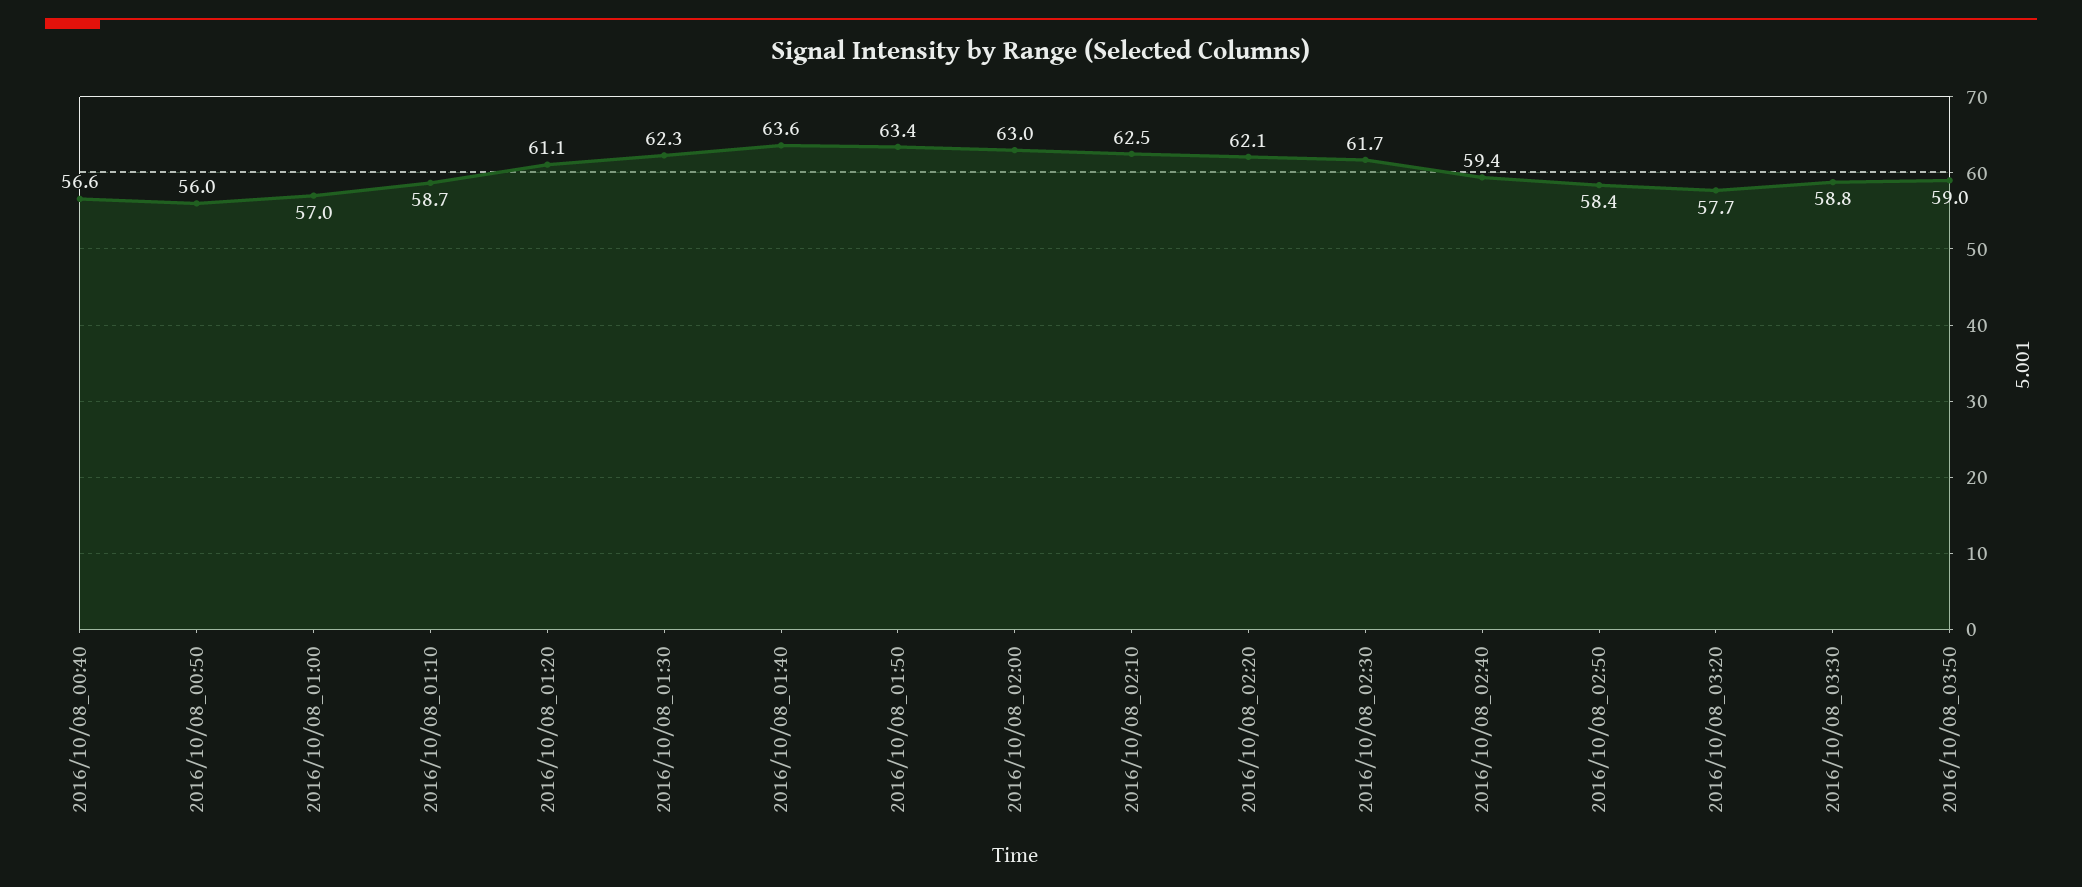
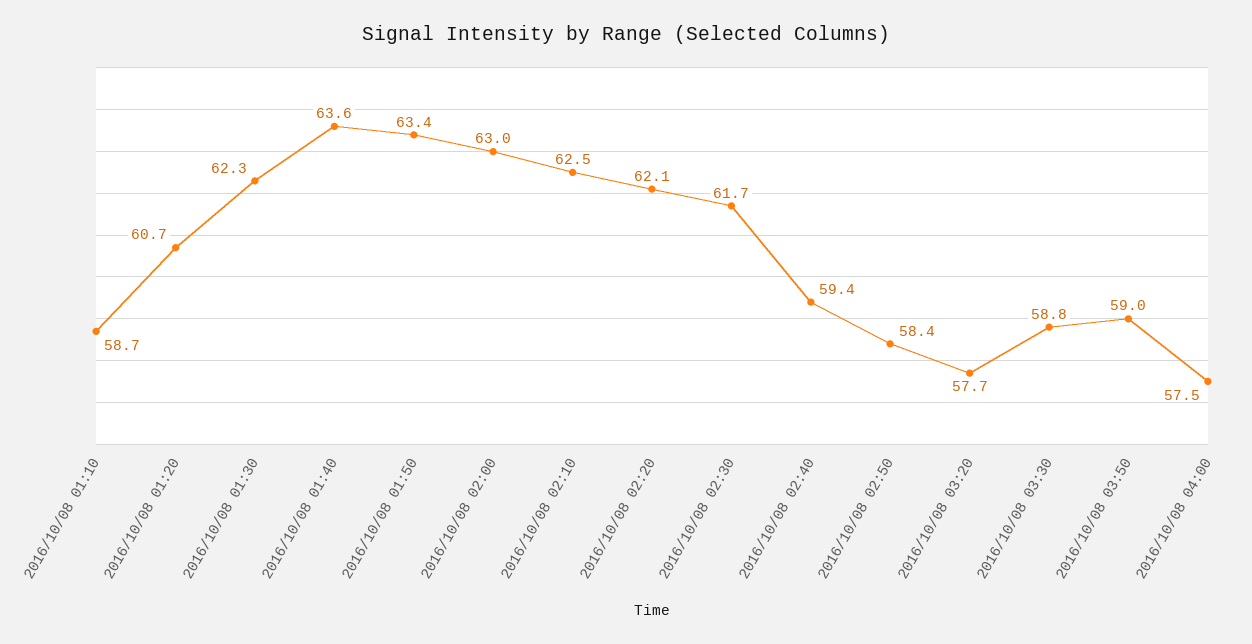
2016/10/08_00:40: 56.6 -> none
2016/10/08_00:50: 56 -> none
2016/10/08_01:00: 57 -> none
2016/10/08_01:20: 61.1 -> 60.7
2016/10/08 04:00: none -> 57.5

